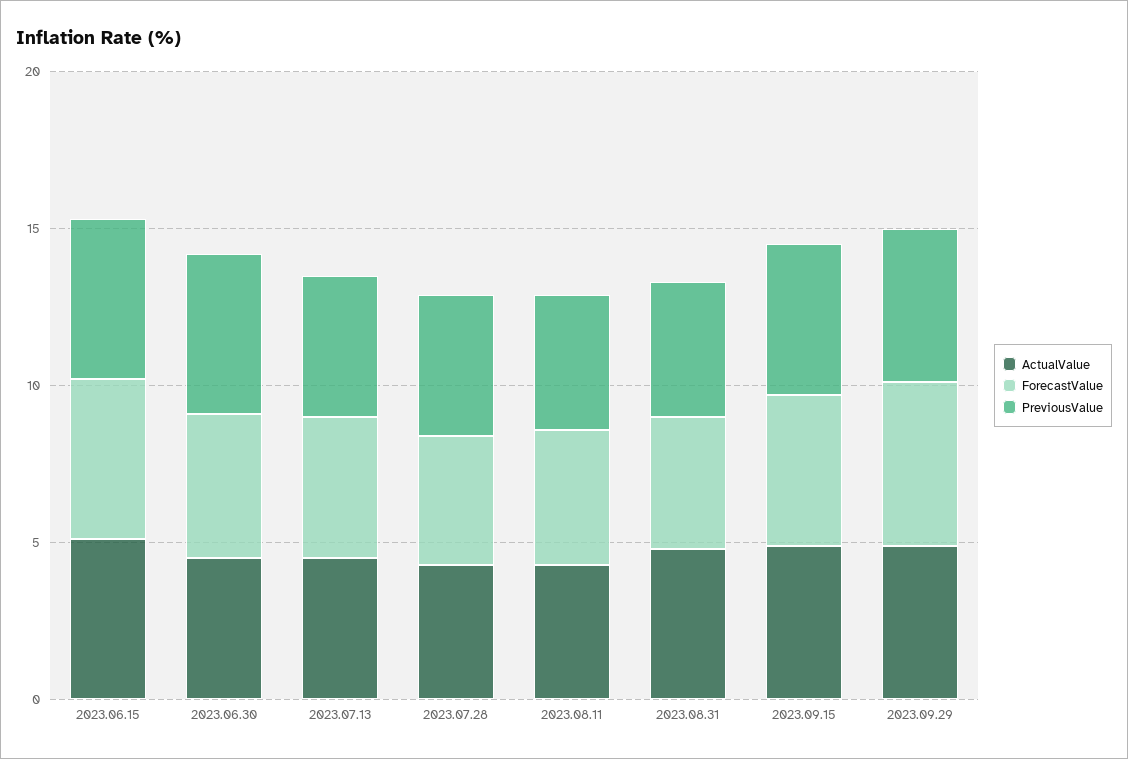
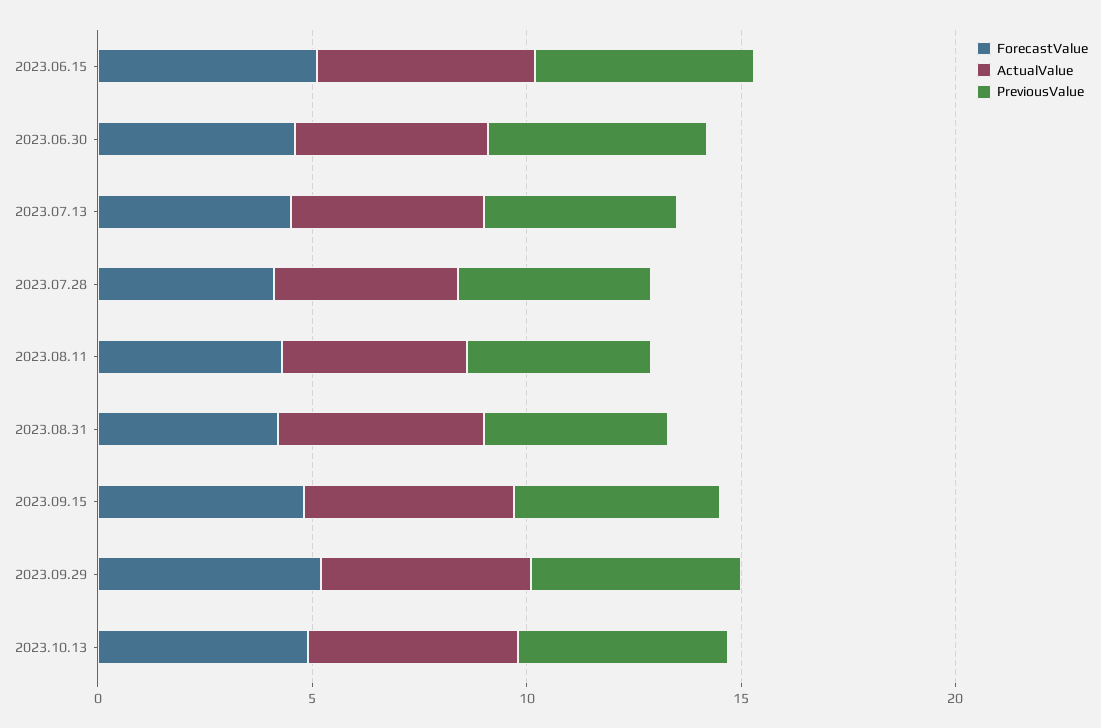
ForecastValue, 2023.10.13: none -> 5
ActualValue, 2023.10.13: none -> 5
PreviousValue, 2023.10.13: none -> 5

